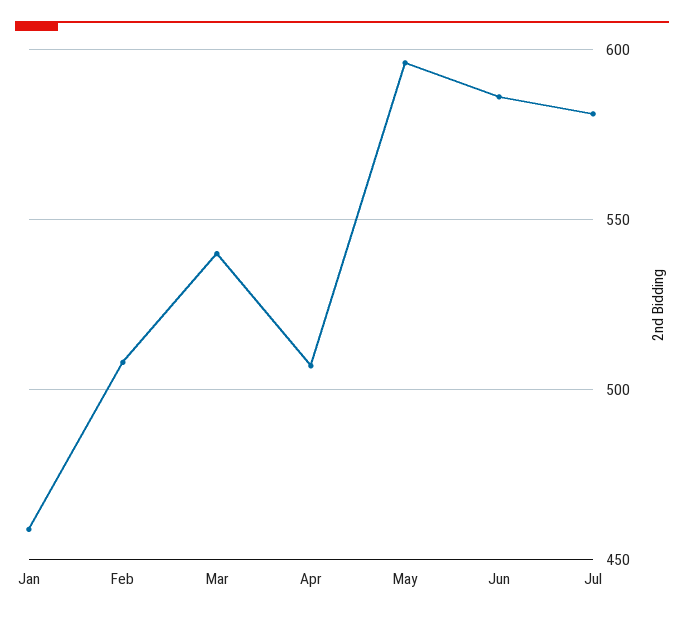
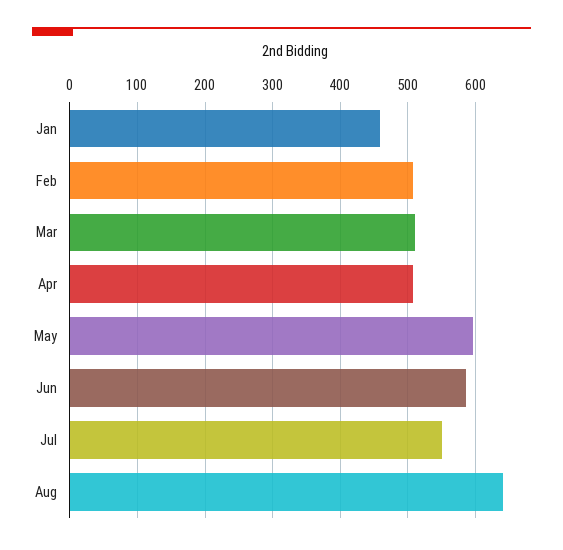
Mar: 540 -> 510
Jul: 580 -> 550
Aug: none -> 640

